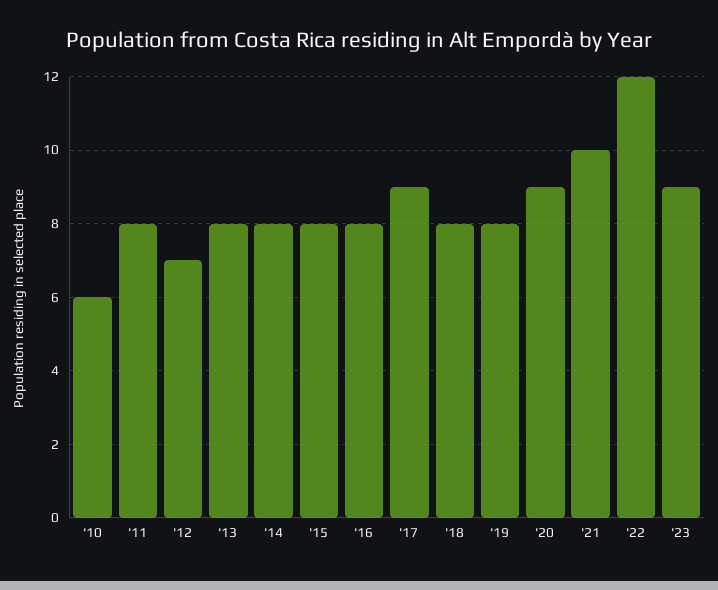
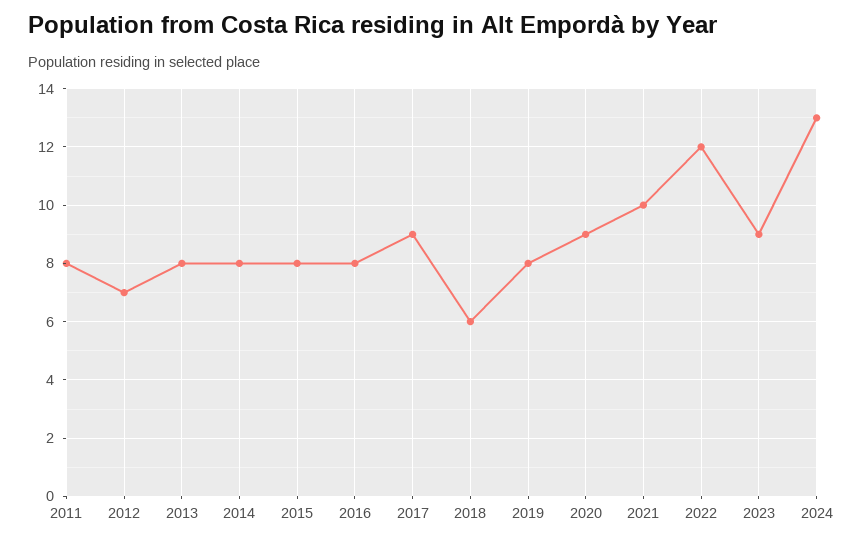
'10: 6 -> none
'18: 8 -> 6
2024: none -> 13

